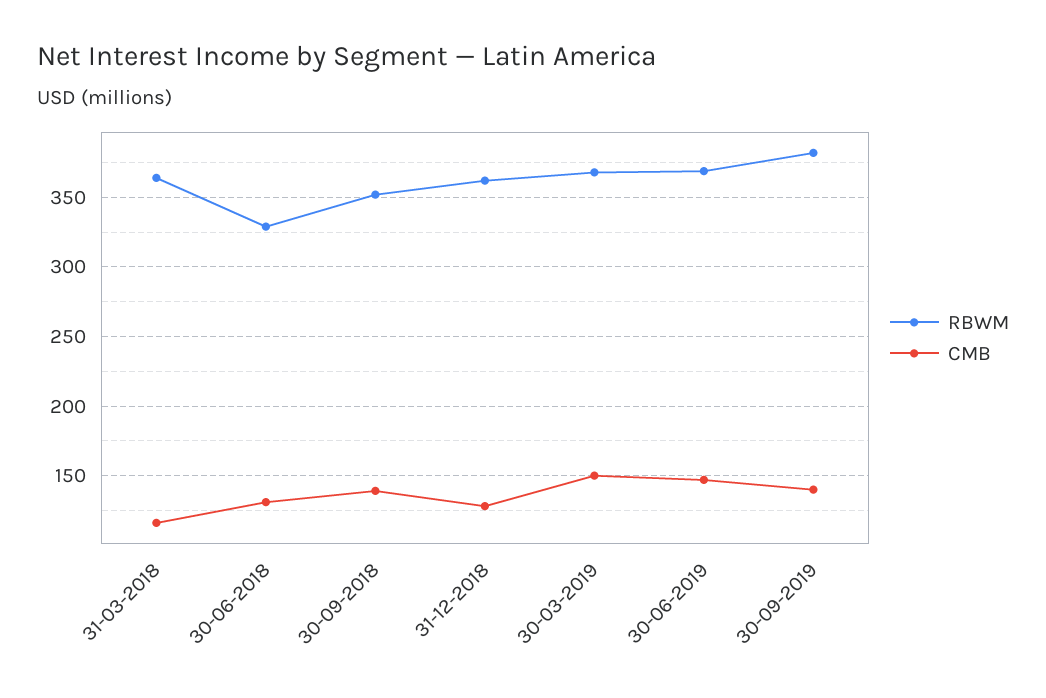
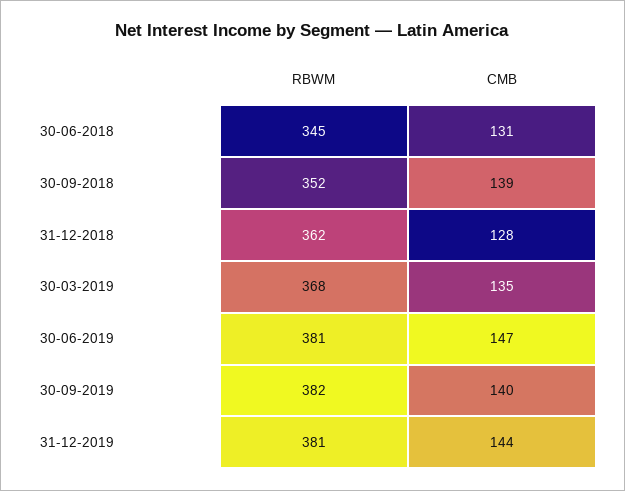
RBWM, 31-03-2018: 365 -> none
CMB, 31-03-2018: 115 -> none
RBWM, 30-06-2018: 330 -> 345
CMB, 30-03-2019: 150 -> 135
RBWM, 30-06-2019: 370 -> 381
RBWM, 31-12-2019: none -> 381
CMB, 31-12-2019: none -> 144

